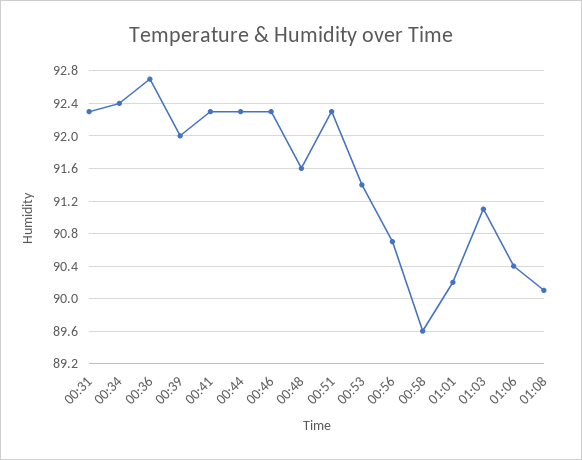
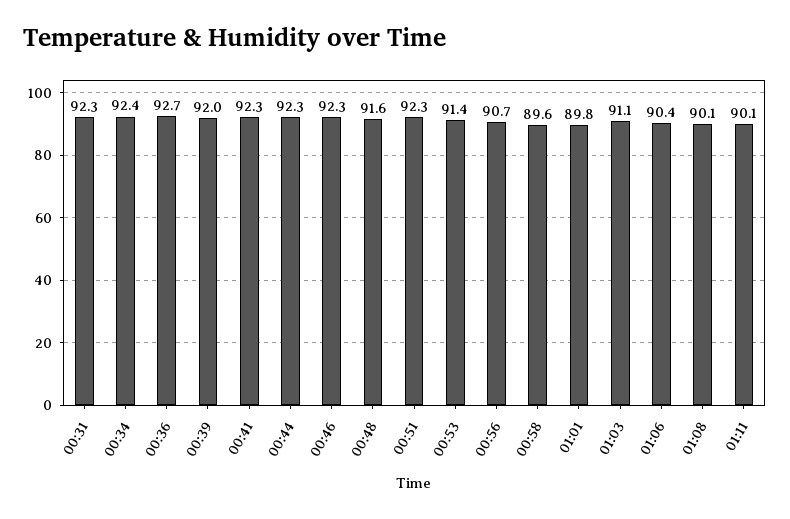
01:01: 90.2 -> 89.8
01:11: none -> 90.1

